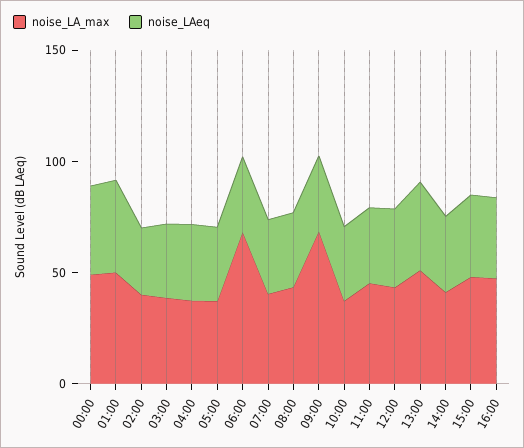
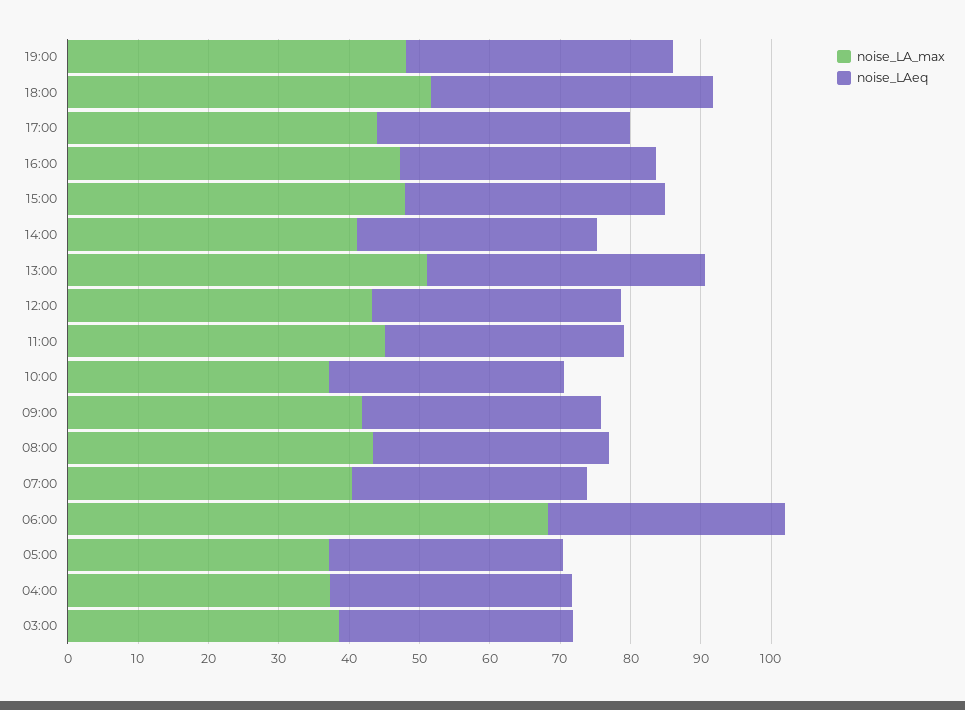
noise_LA_max, 00:00: 50 -> none
noise_LAeq, 00:00: 40 -> none
noise_LA_max, 01:00: 50 -> none
noise_LAeq, 01:00: 40 -> none
noise_LA_max, 02:00: 40 -> none
noise_LAeq, 02:00: 30 -> none
noise_LA_max, 09:00: 70 -> 42
noise_LA_max, 19:00: none -> 48
noise_LAeq, 19:00: none -> 38
noise_LA_max, 18:00: none -> 52
noise_LAeq, 18:00: none -> 40
noise_LA_max, 17:00: none -> 44
noise_LAeq, 17:00: none -> 36

